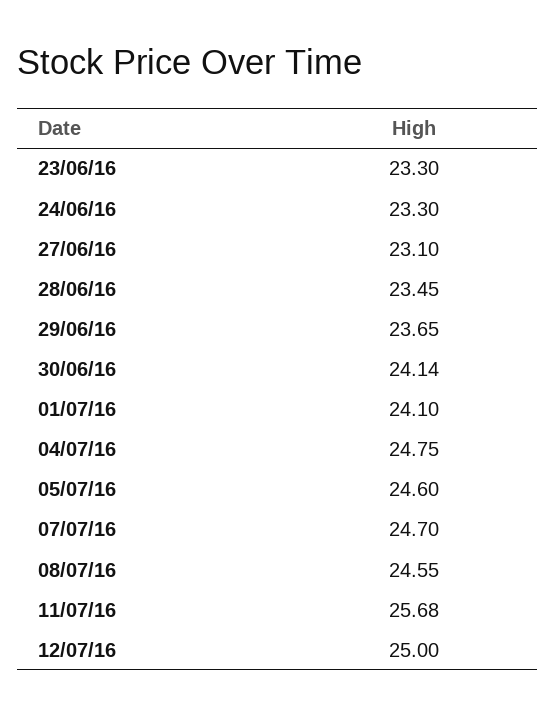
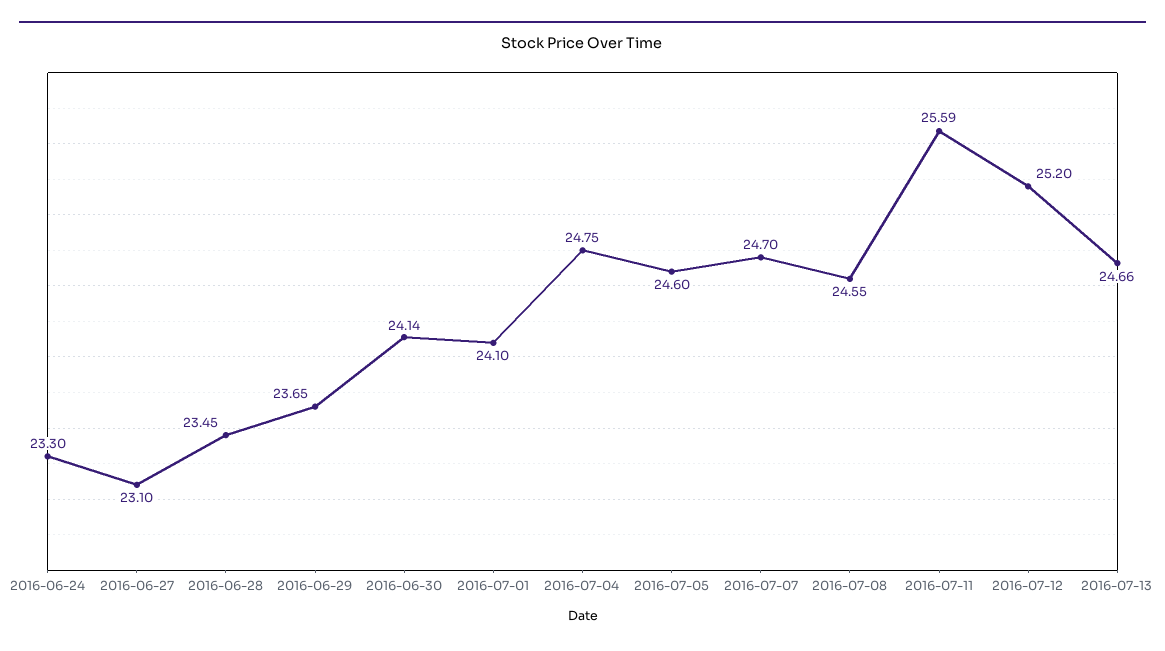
23/06/16: 23.3 -> none
11/07/16: 25.68 -> 25.59
12/07/16: 25 -> 25.2
2016-07-13: none -> 24.66

